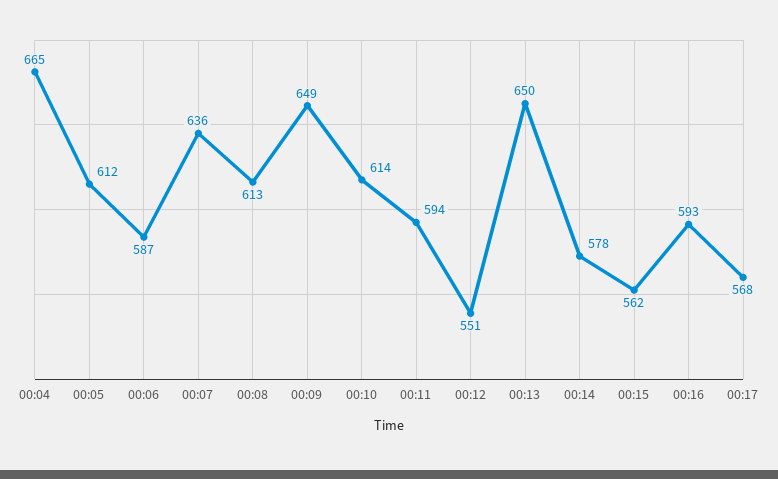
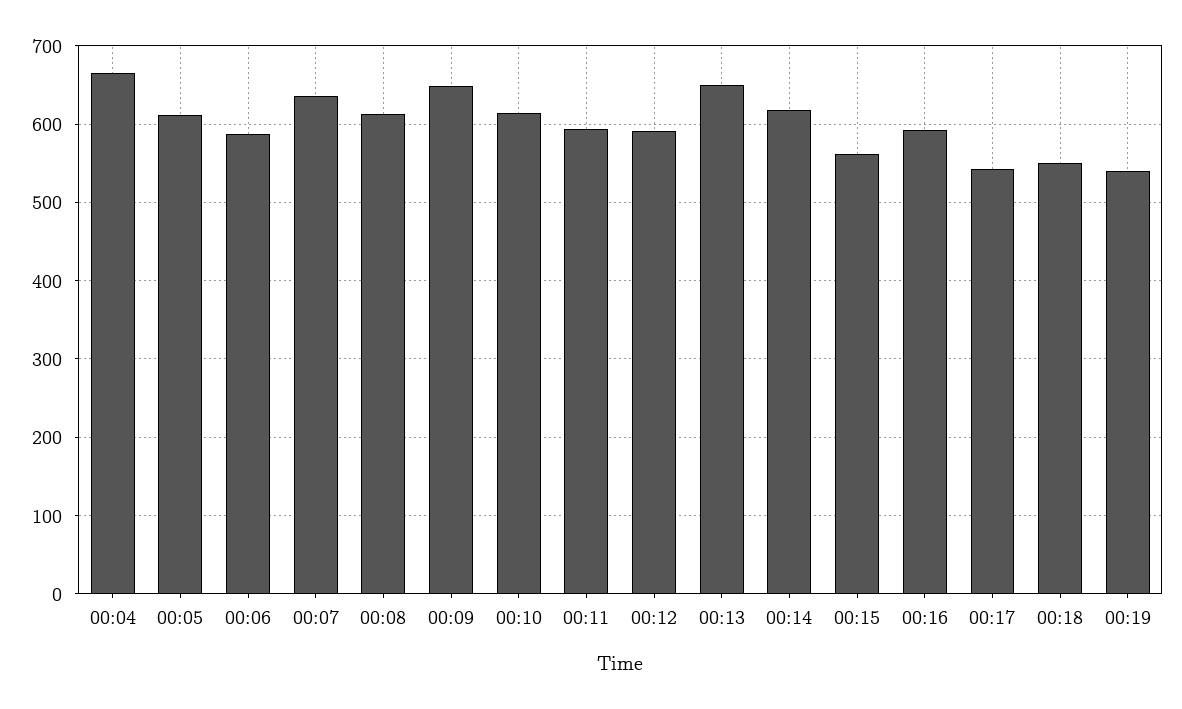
00:12: 551 -> 590
00:14: 578 -> 620
00:17: 568 -> 540
00:18: none -> 550
00:19: none -> 540

